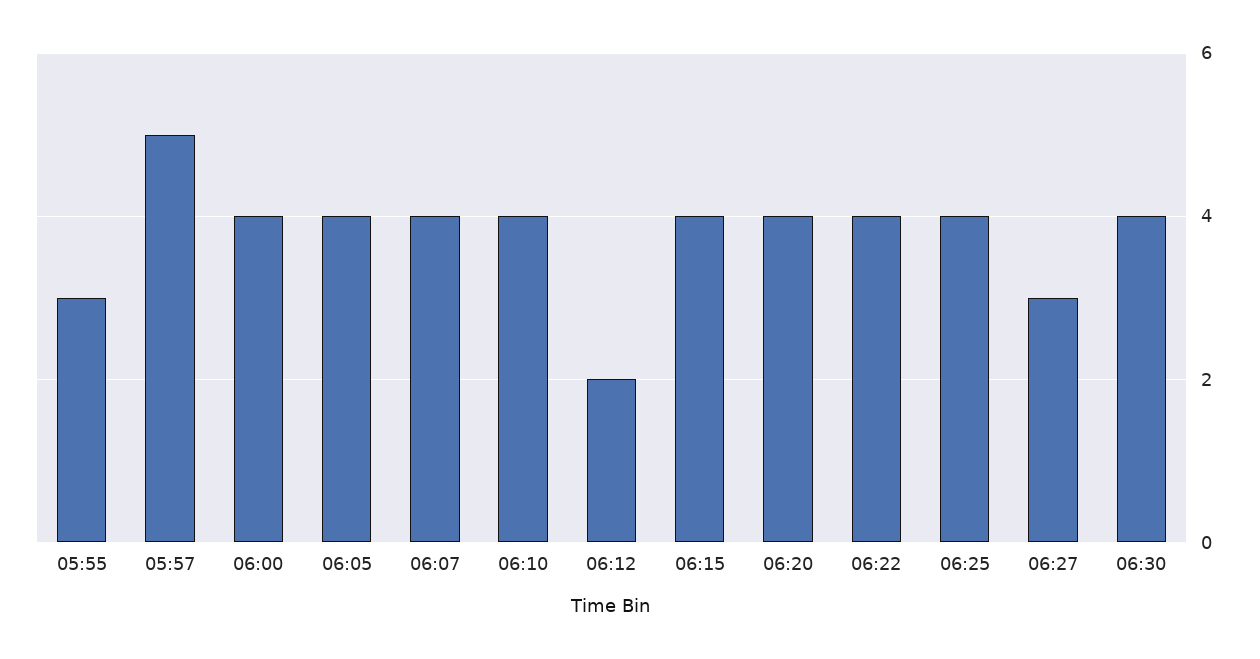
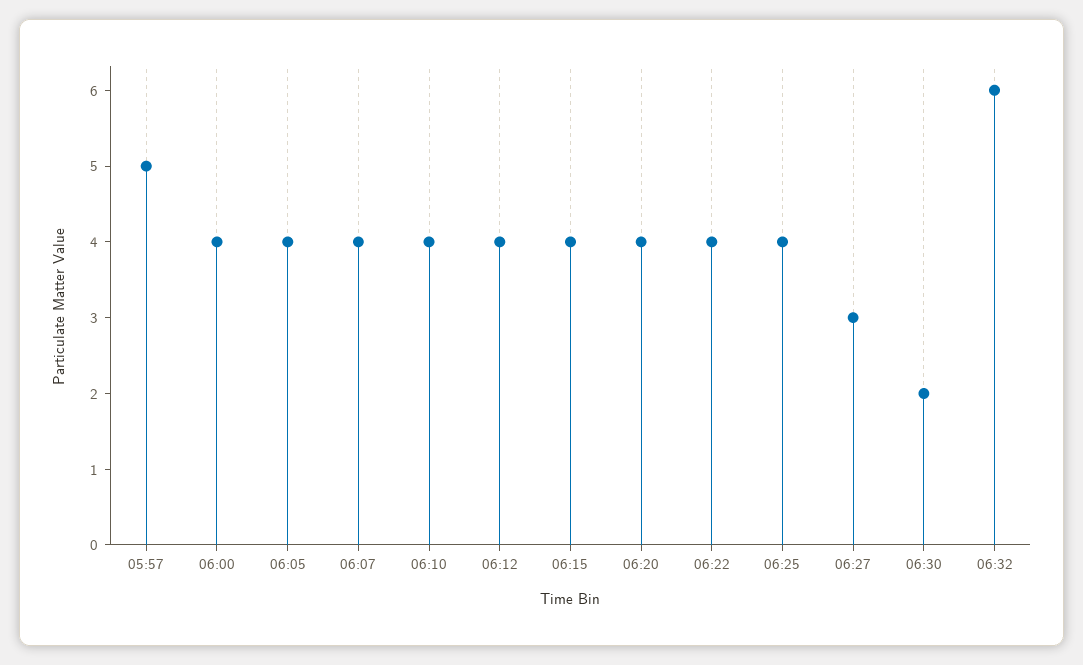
05:55: 3 -> none
06:12: 2 -> 4
06:30: 4 -> 2
06:32: none -> 6

